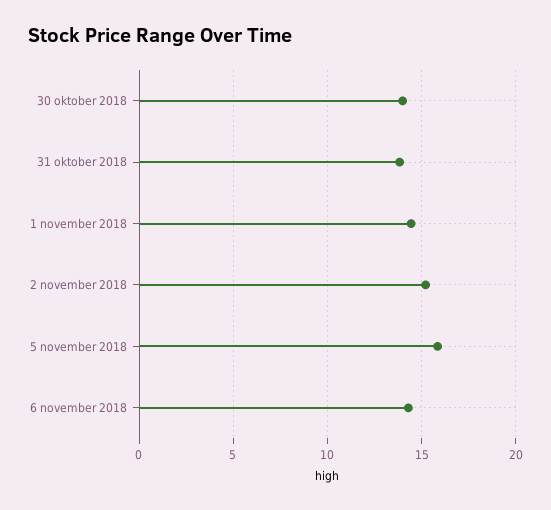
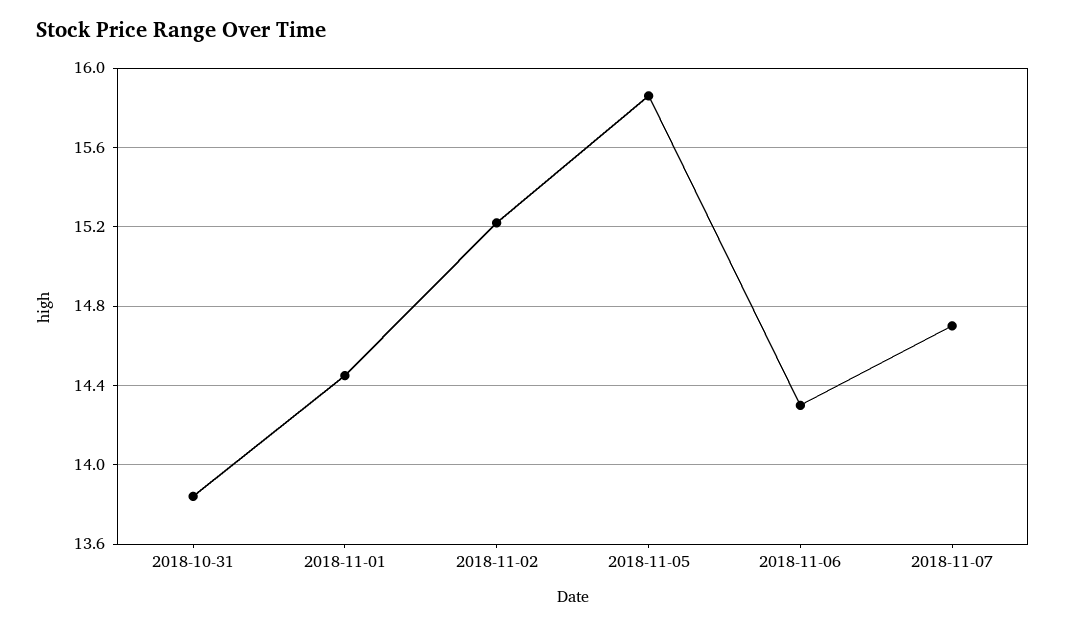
30 oktober 2018: 14 -> none
2018-11-07: none -> 14.7

